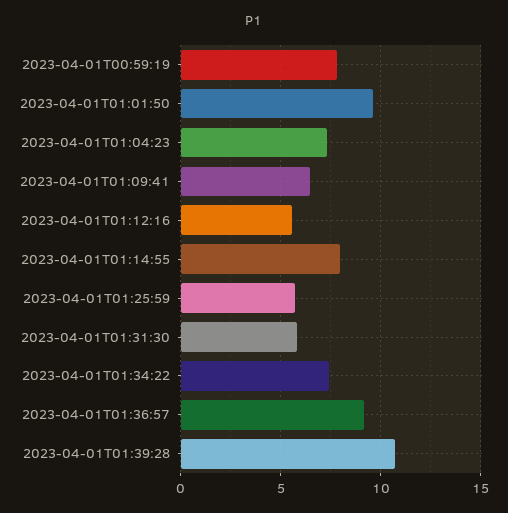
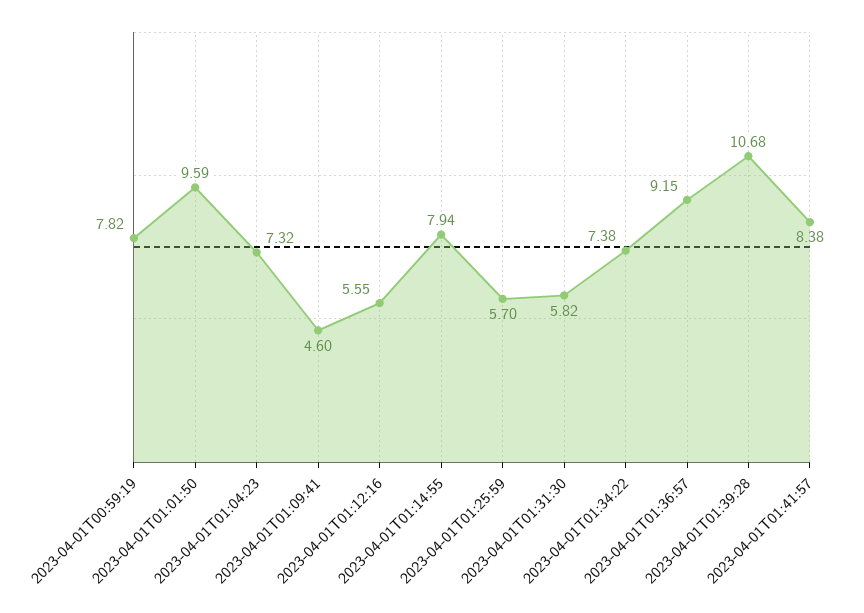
2023-04-01T01:09:41: 6.5 -> 4.6
2023-04-01T01:41:57: none -> 8.38

